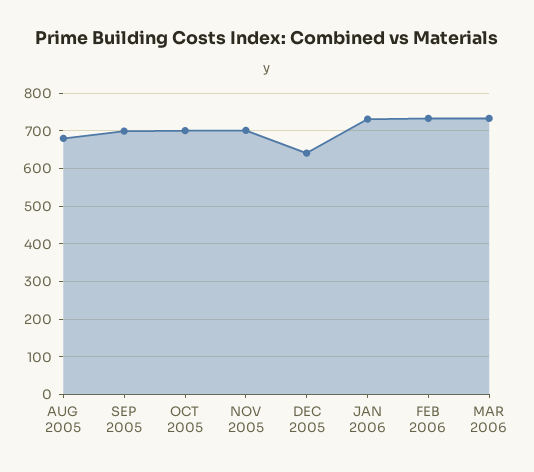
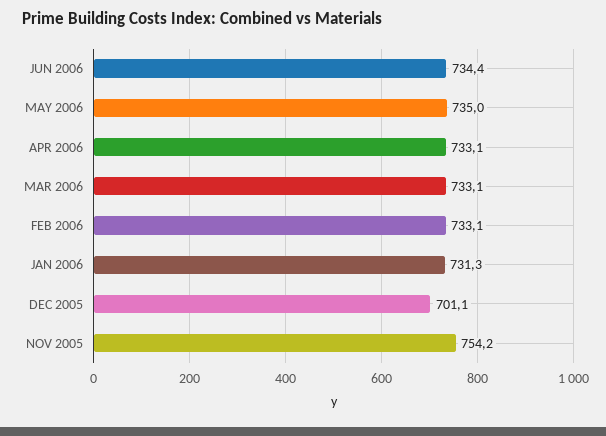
AUG 2005: 680 -> none
SEP 2005: 700 -> none
OCT 2005: 700 -> none
NOV 2005: 700 -> 754.2
DEC 2005: 640 -> 701.1
JUN 2006: none -> 734.4
MAY 2006: none -> 735
APR 2006: none -> 733.1

